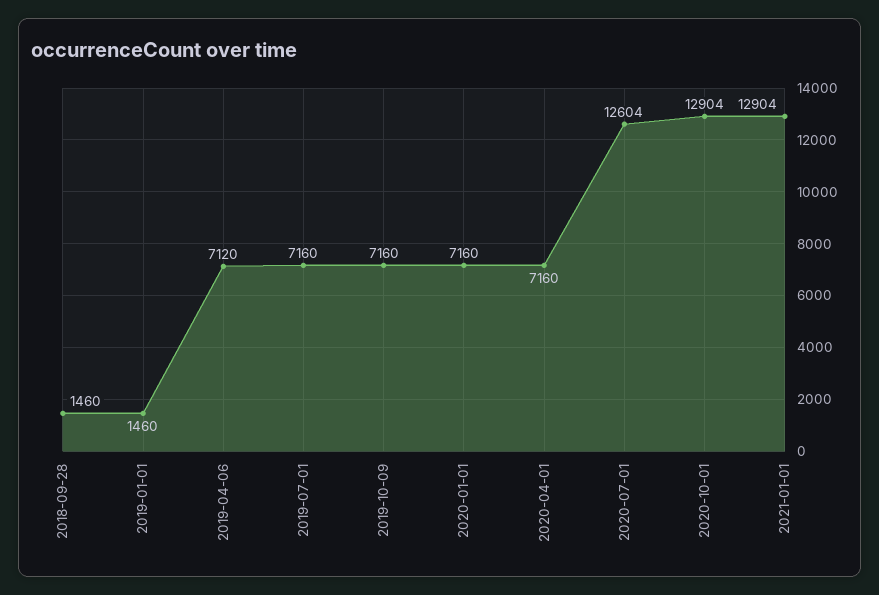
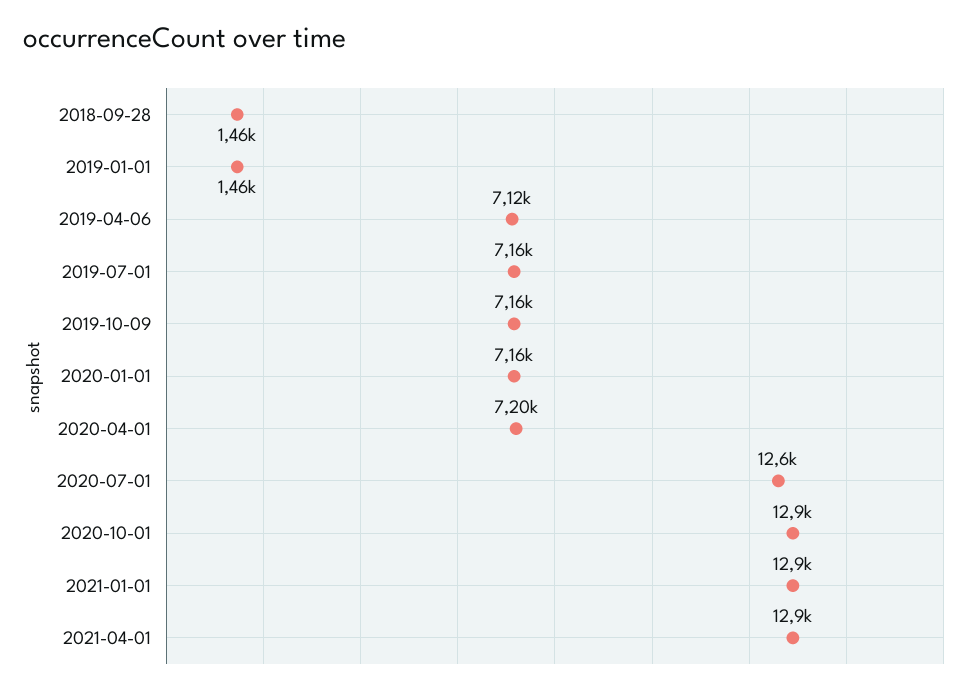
2020-04-01: 7160 -> 7200
2021-04-01: none -> 12900

